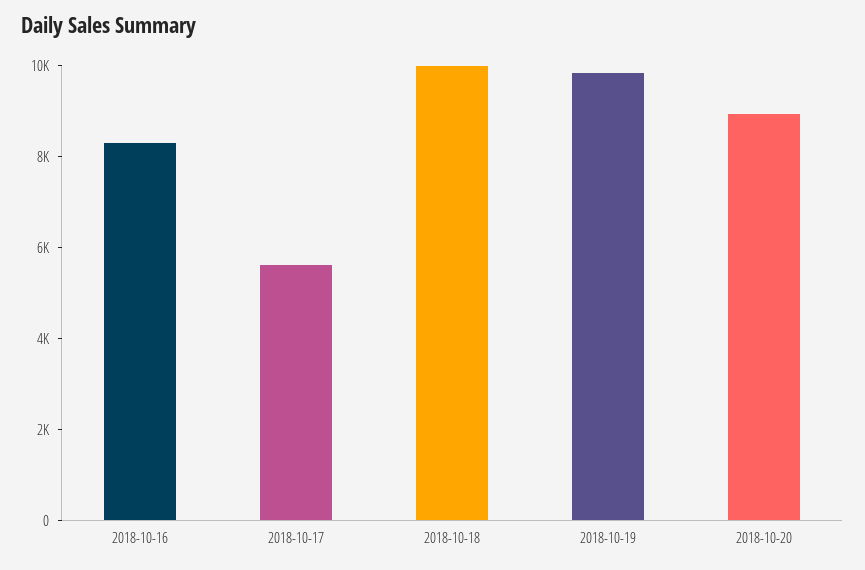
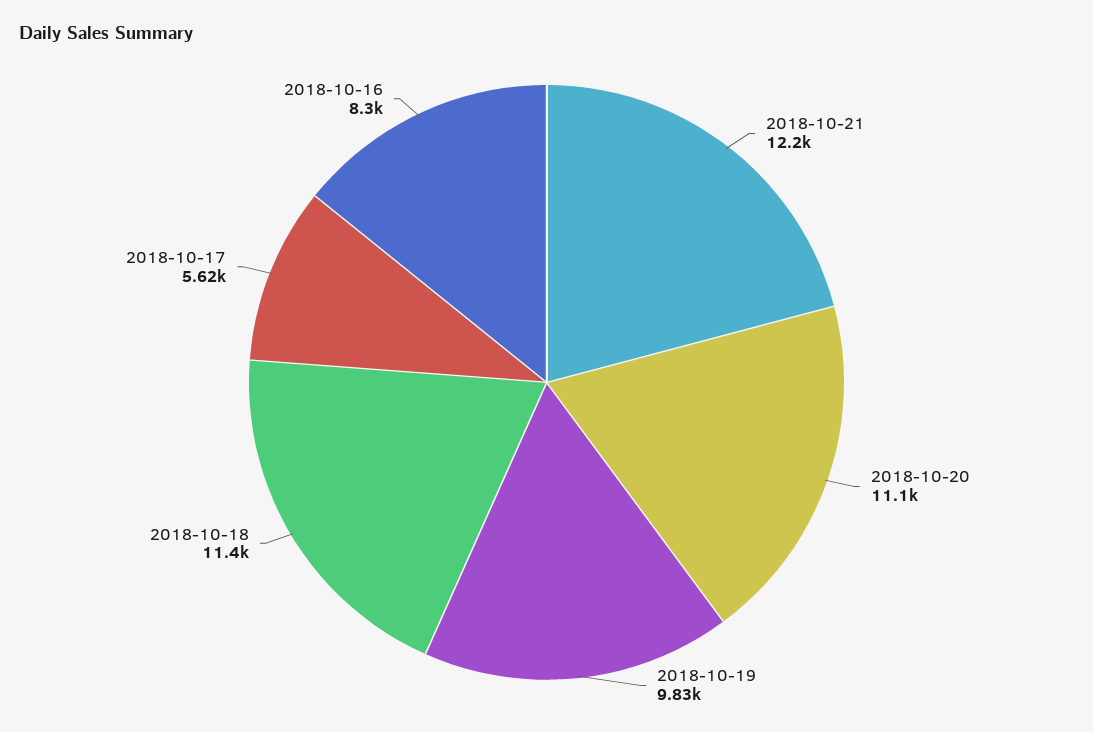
2018-10-18: 10000 -> 11400
2018-10-20: 9000 -> 11100
2018-10-21: none -> 12200

